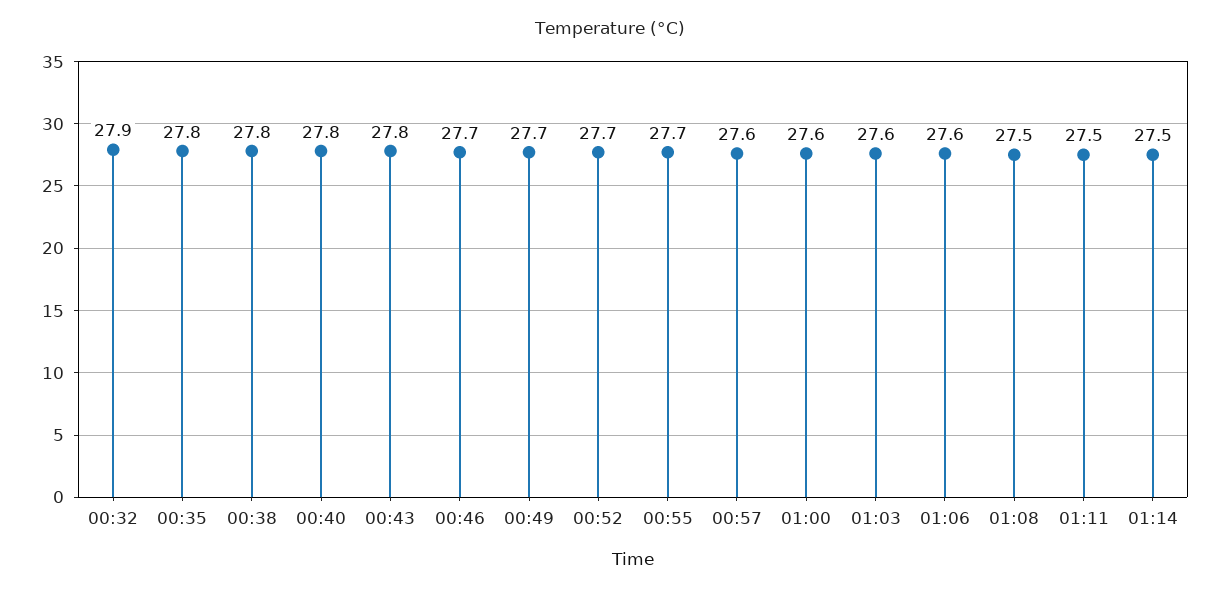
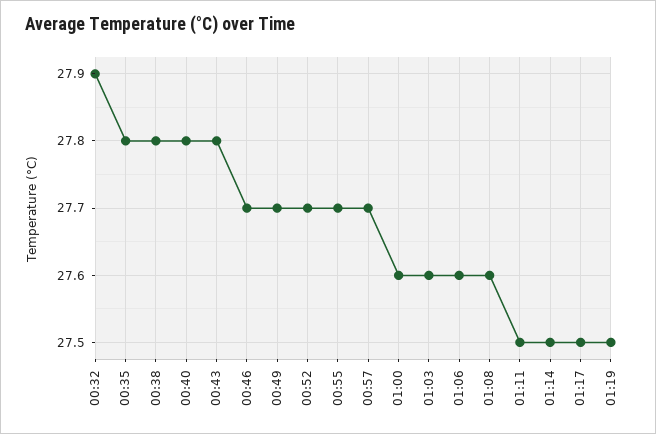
00:57: 27.6 -> 27.7
01:08: 27.5 -> 27.6
01:17: none -> 27.5
01:19: none -> 27.5

